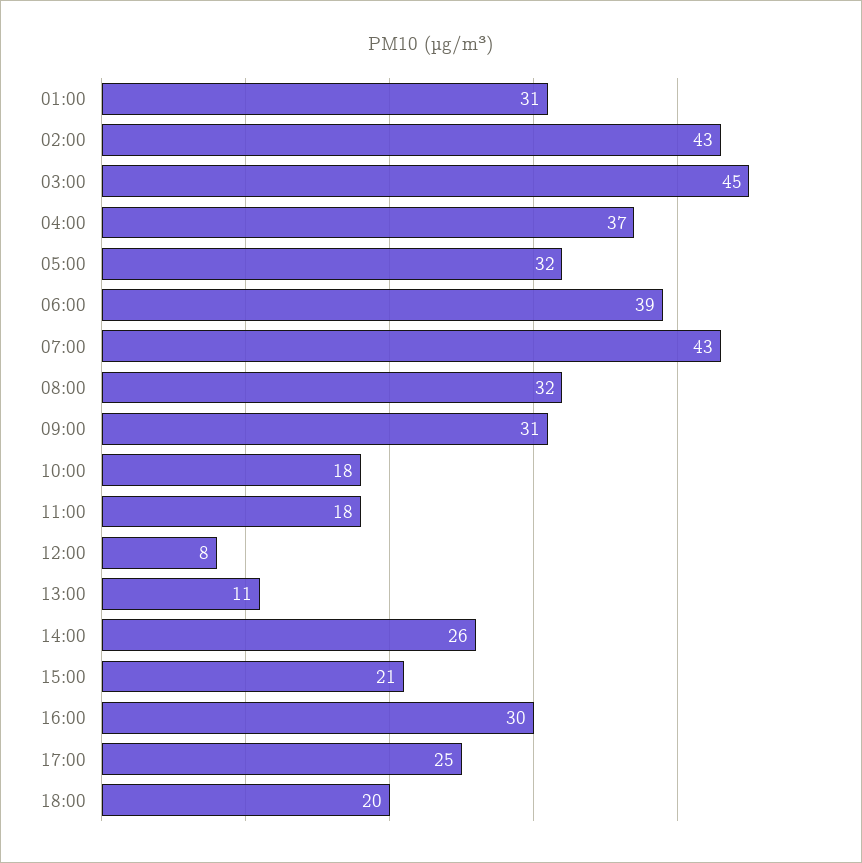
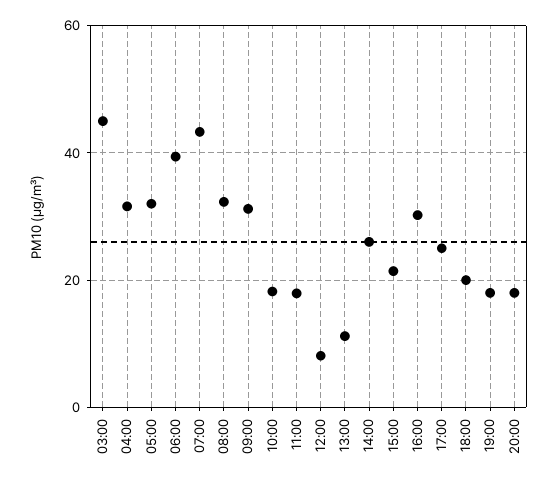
01:00: 31 -> none
02:00: 43 -> none
04:00: 37 -> 32
19:00: none -> 18
20:00: none -> 18

